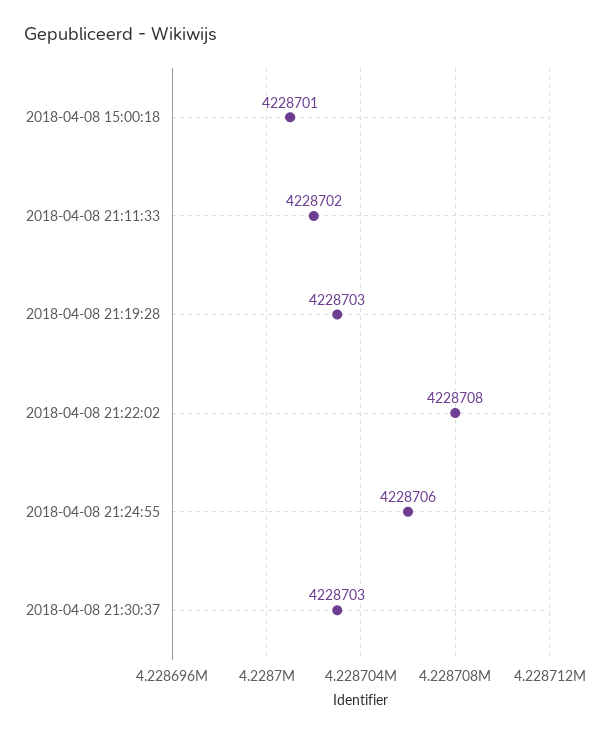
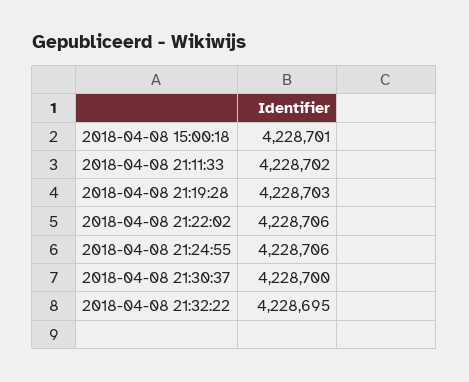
2018-04-08 21:22:02: 4228708 -> 4228706
2018-04-08 21:30:37: 4228703 -> 4228700
2018-04-08 21:32:22: none -> 4228695

